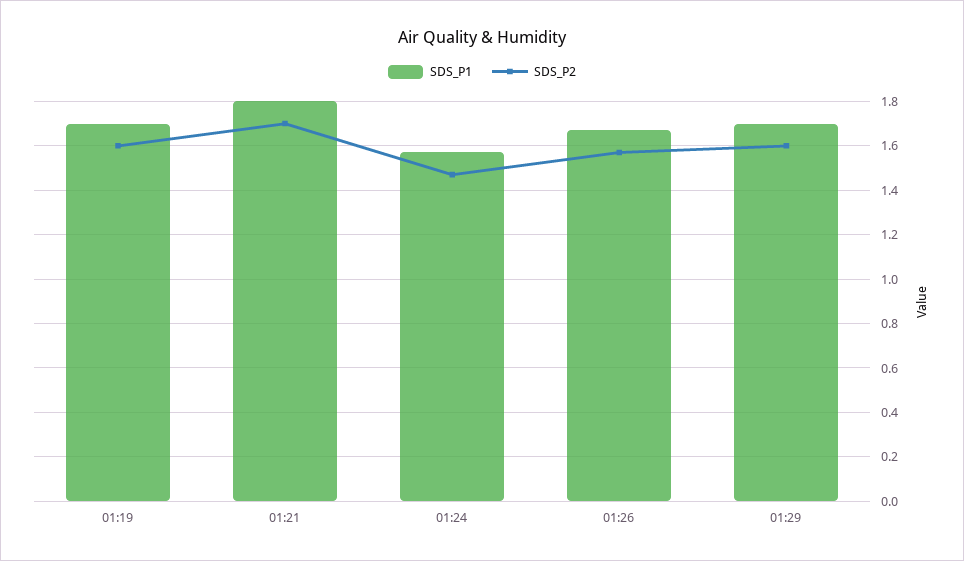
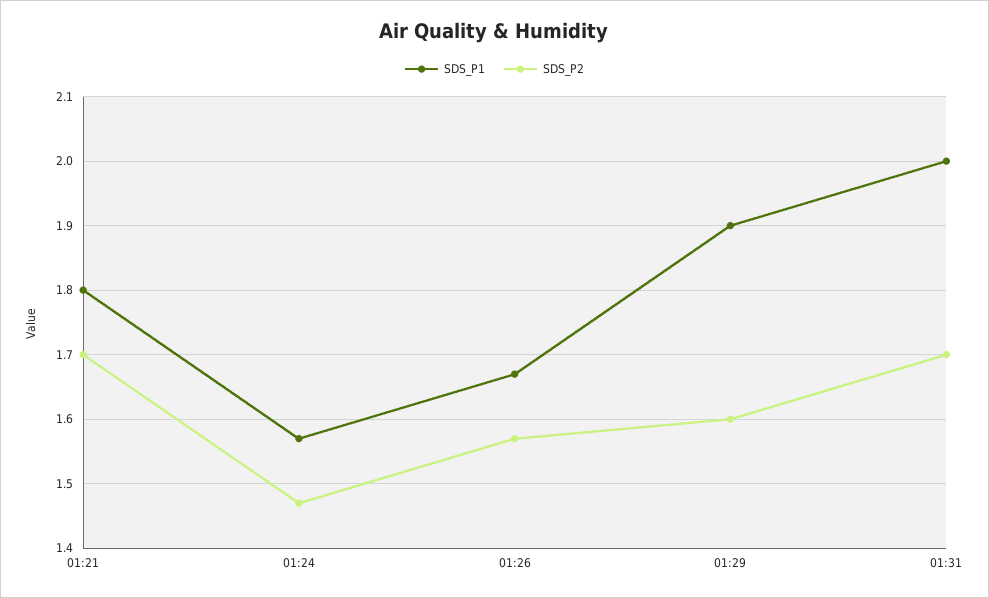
SDS_P1, 01:19: 1.7 -> none
SDS_P2, 01:19: 1.6 -> none
SDS_P1, 01:29: 1.7 -> 1.9
SDS_P1, 01:31: none -> 2
SDS_P2, 01:31: none -> 1.7

